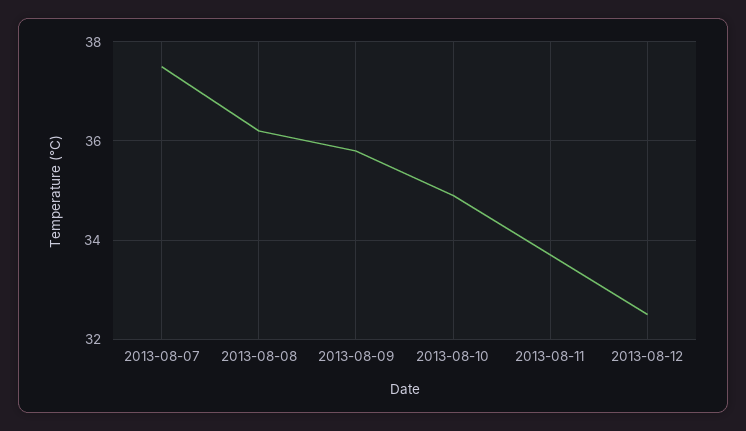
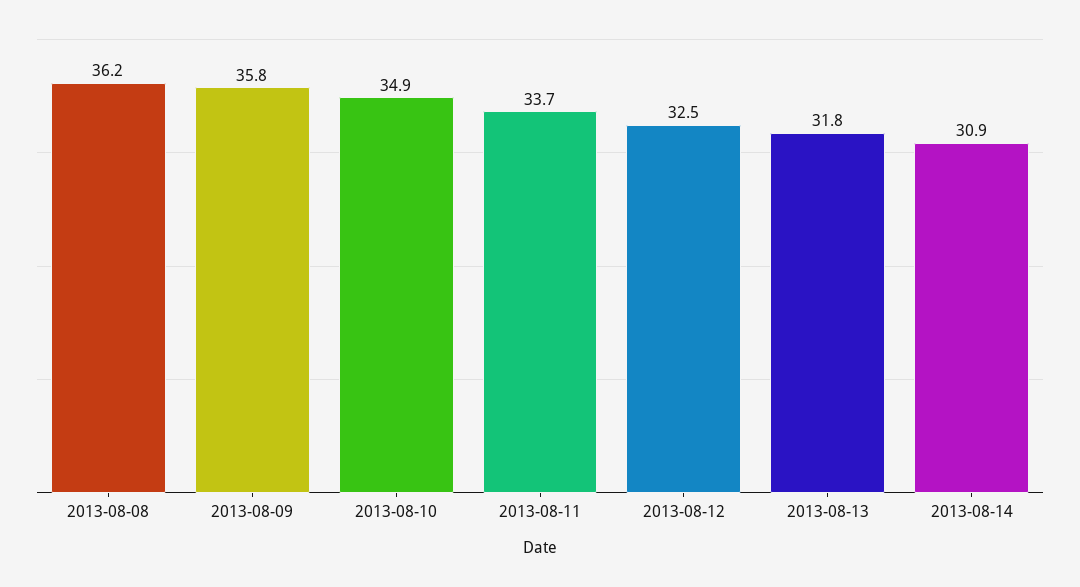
2013-08-07: 37.5 -> none
2013-08-13: none -> 31.8
2013-08-14: none -> 30.9

